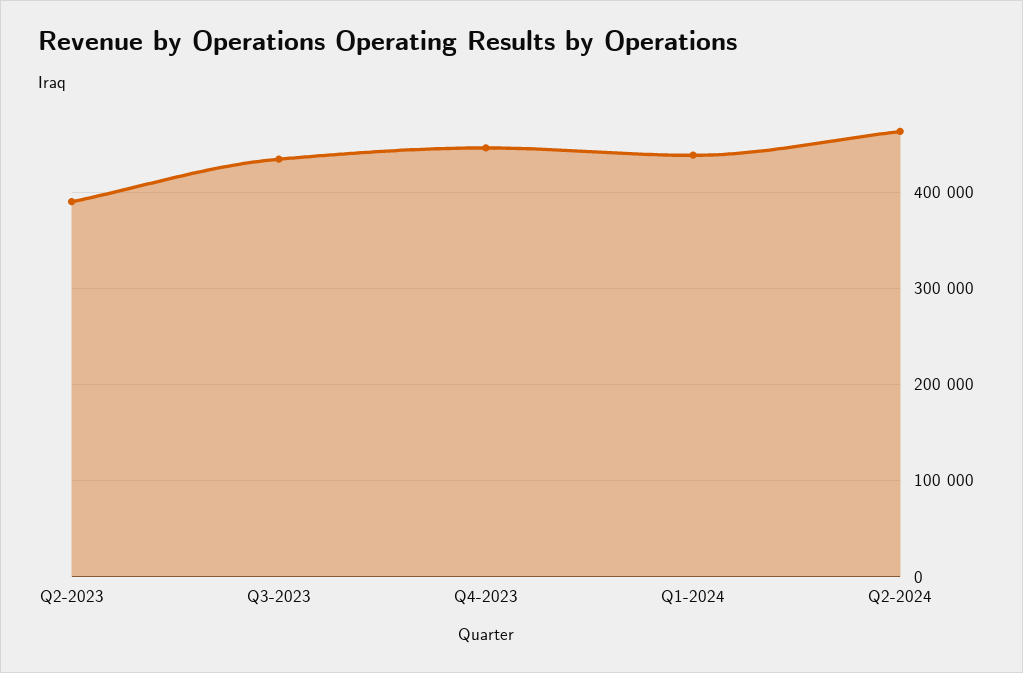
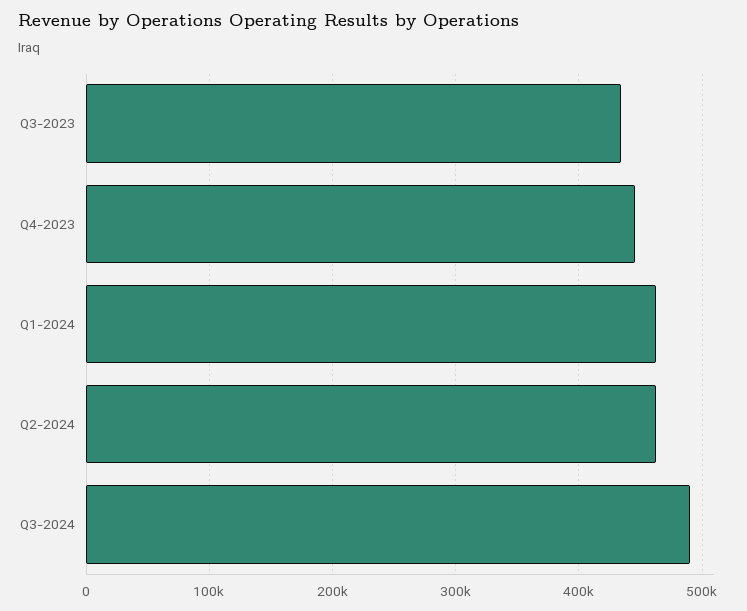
Q2-2023: 390000 -> none
Q1-2024: 440000 -> 460000
Q3-2024: none -> 490000

